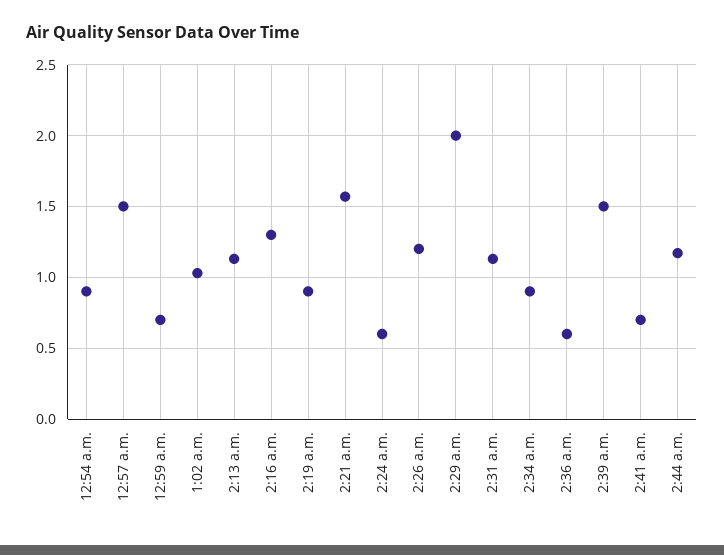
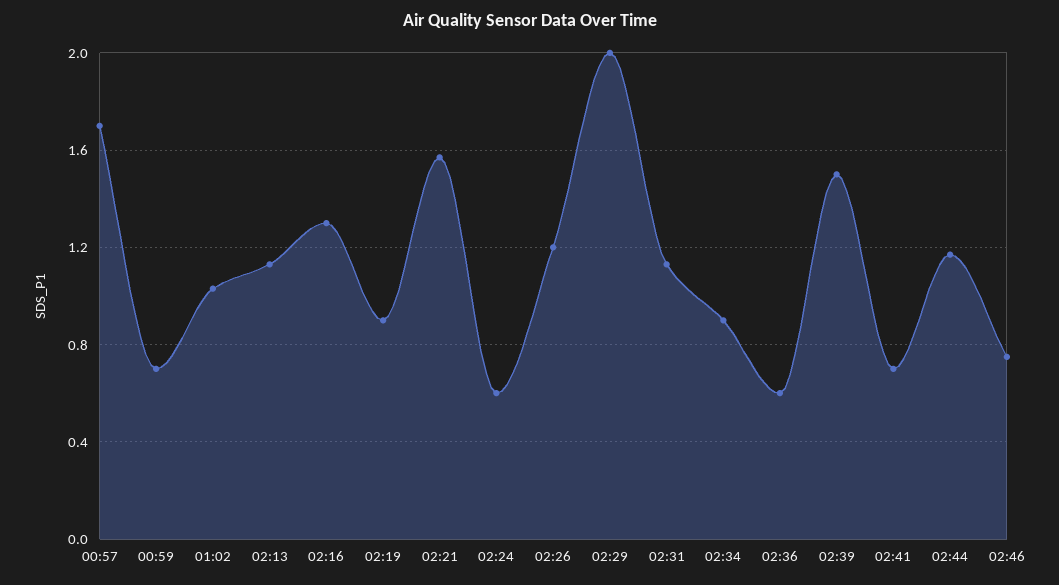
12:54 a.m.: 0.9 -> none
12:57 a.m.: 1.5 -> 1.7
02:46: none -> 0.75

